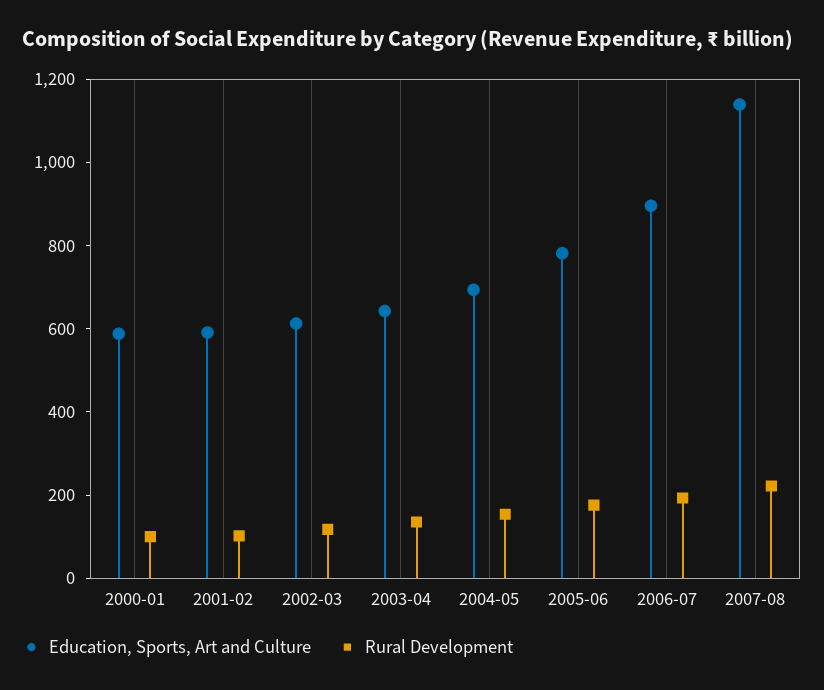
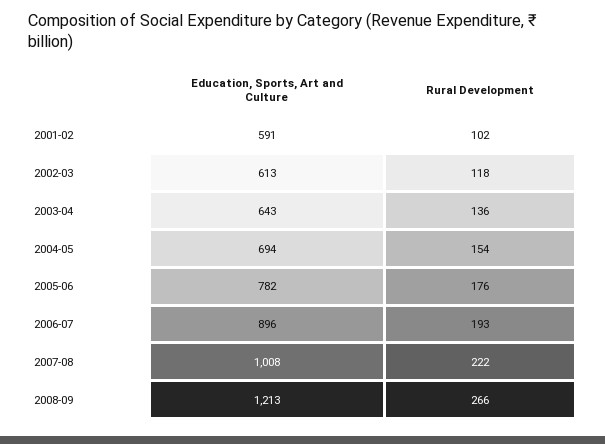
Education, Sports, Art and Culture, 2000-01: 600 -> none
Rural Development, 2000-01: 100 -> none
Education, Sports, Art and Culture, 2007-08: 1150 -> 1008
Education, Sports, Art and Culture, 2008-09: none -> 1213
Rural Development, 2008-09: none -> 266

